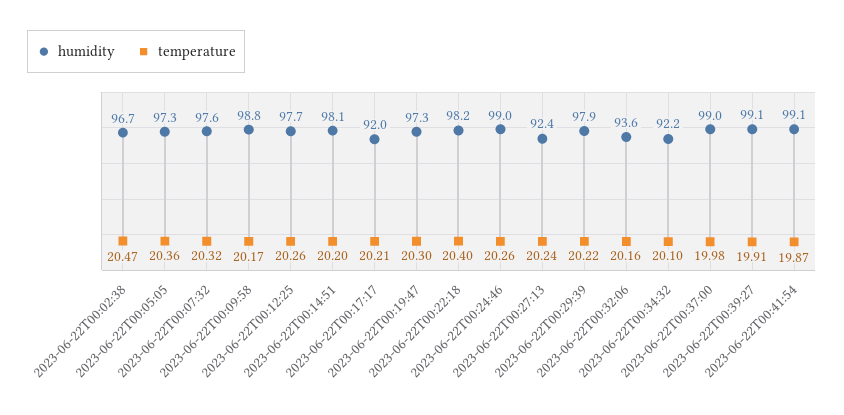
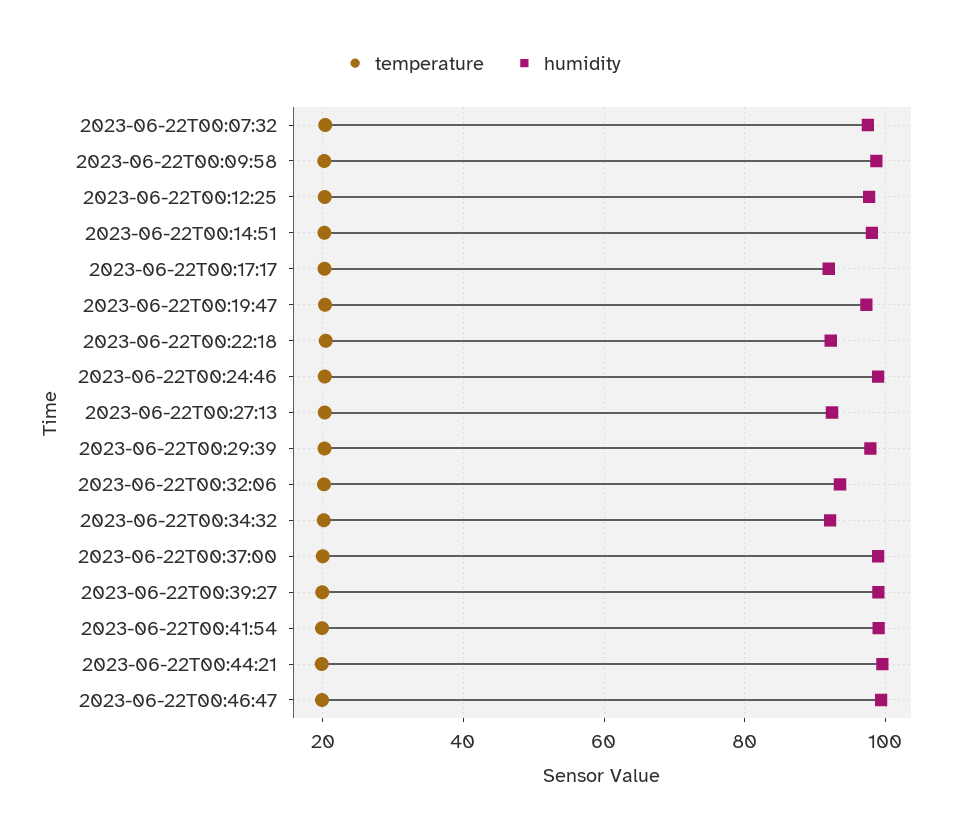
humidity, 2023-06-22T00:02:38: 96.7 -> none
temperature, 2023-06-22T00:02:38: 20.47 -> none
humidity, 2023-06-22T00:05:05: 97.3 -> none
temperature, 2023-06-22T00:05:05: 20.36 -> none
humidity, 2023-06-22T00:22:18: 98.2 -> 92
temperature, 2023-06-22T00:44:21: none -> 20
humidity, 2023-06-22T00:44:21: none -> 100
temperature, 2023-06-22T00:46:47: none -> 20
humidity, 2023-06-22T00:46:47: none -> 100

